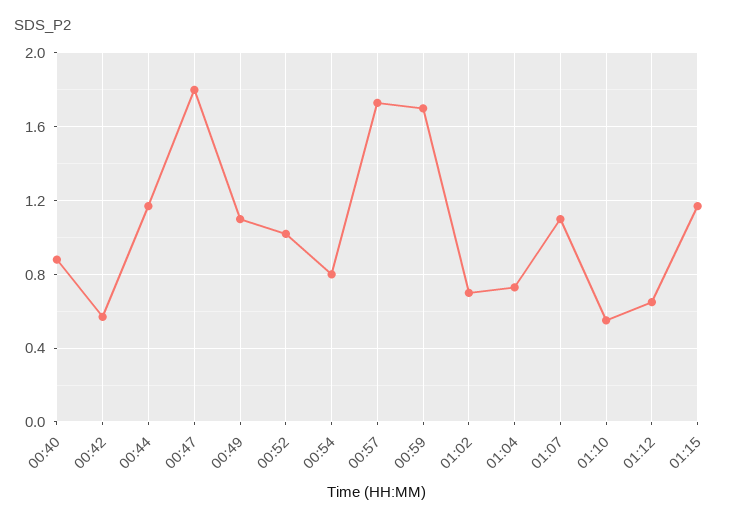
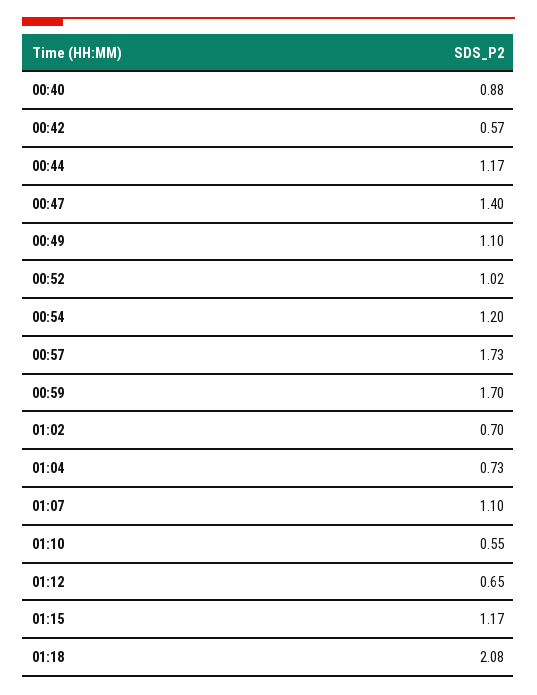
00:47: 1.8 -> 1.4
00:54: 0.8 -> 1.2
01:18: none -> 2.08

